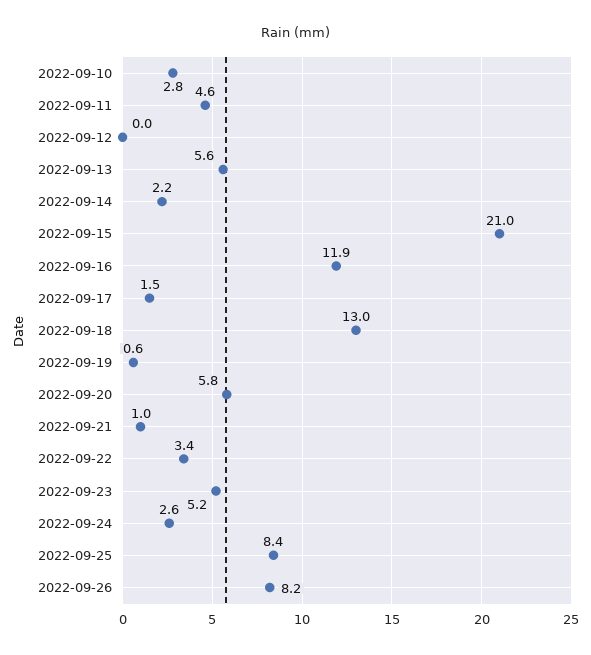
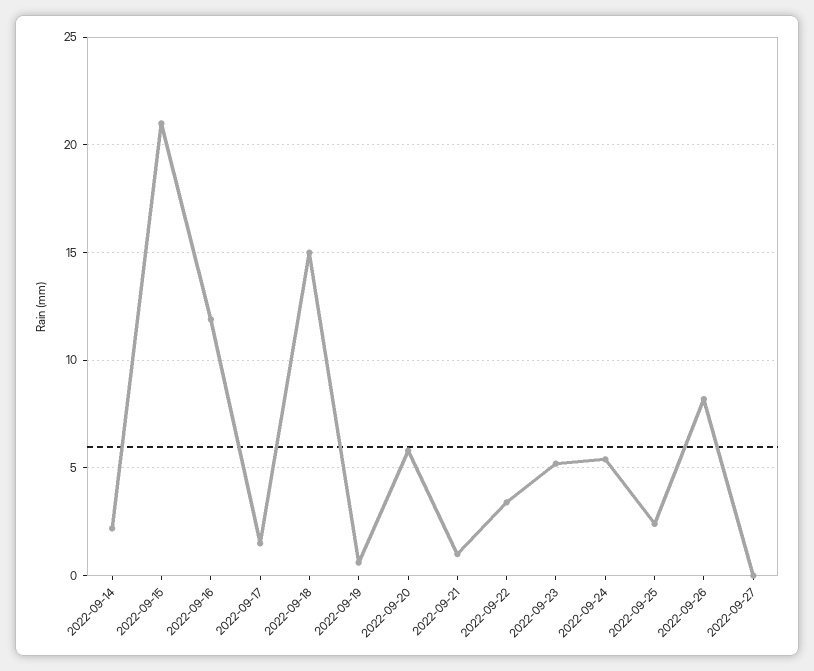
2022-09-10: 2.8 -> none
2022-09-11: 4.6 -> none
2022-09-12: 0 -> none
2022-09-13: 5.6 -> none
2022-09-18: 13 -> 15
2022-09-24: 2.6 -> 5.5
2022-09-25: 8.4 -> 2.5
2022-09-27: none -> 0

